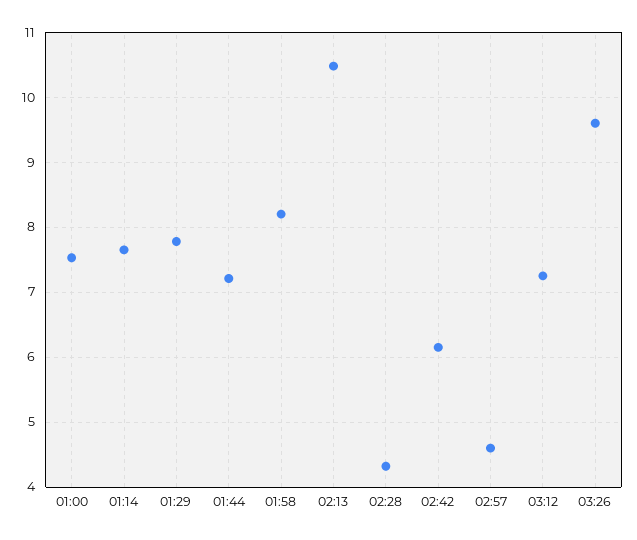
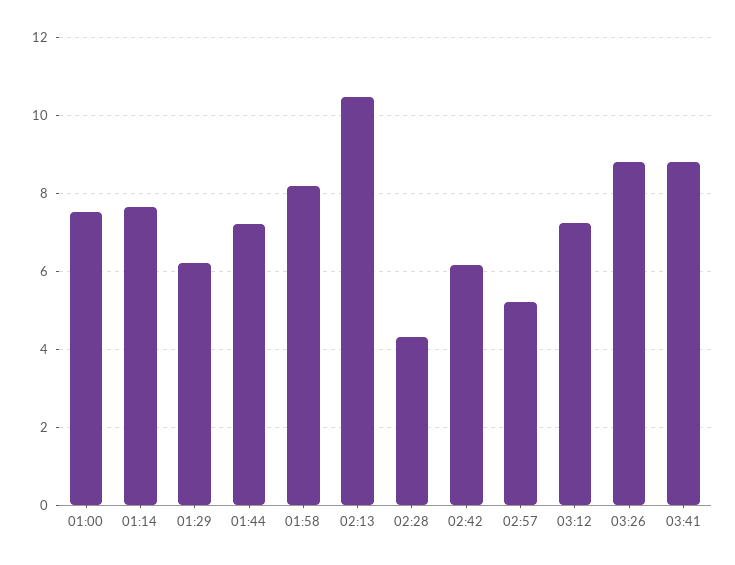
01:29: 7.8 -> 6.2
02:57: 4.6 -> 5.2
03:26: 9.6 -> 8.8
03:41: none -> 8.8

